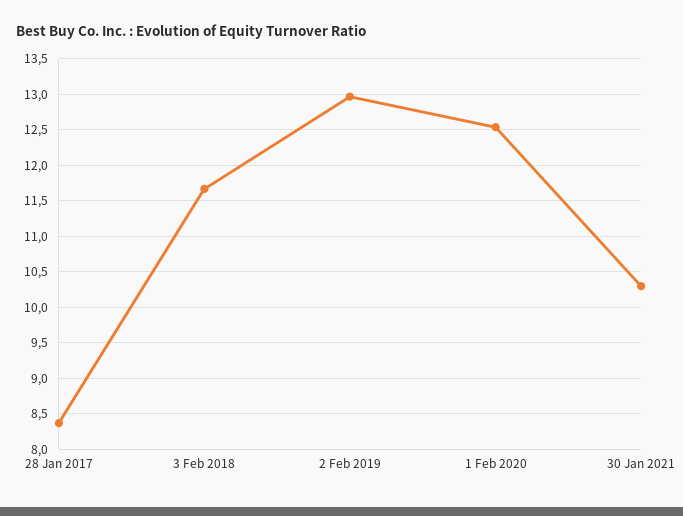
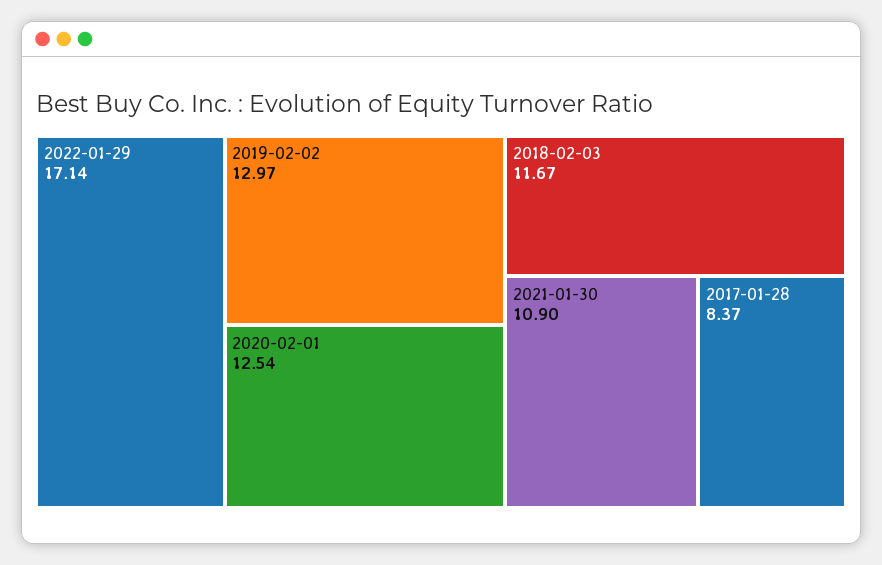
30 Jan 2021: 10.3 -> 10.9
2022-01-29: none -> 17.14

